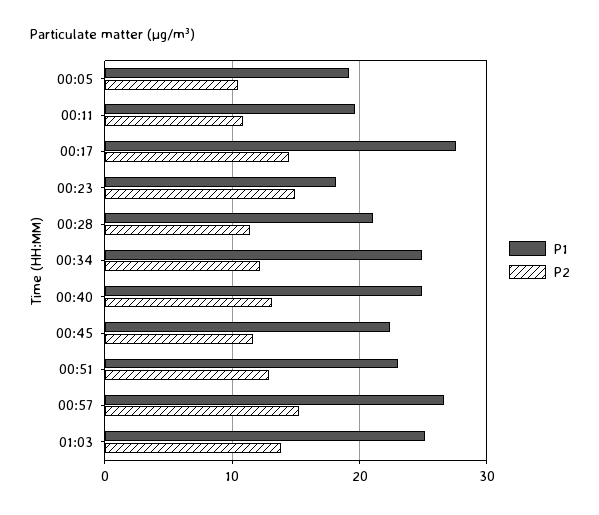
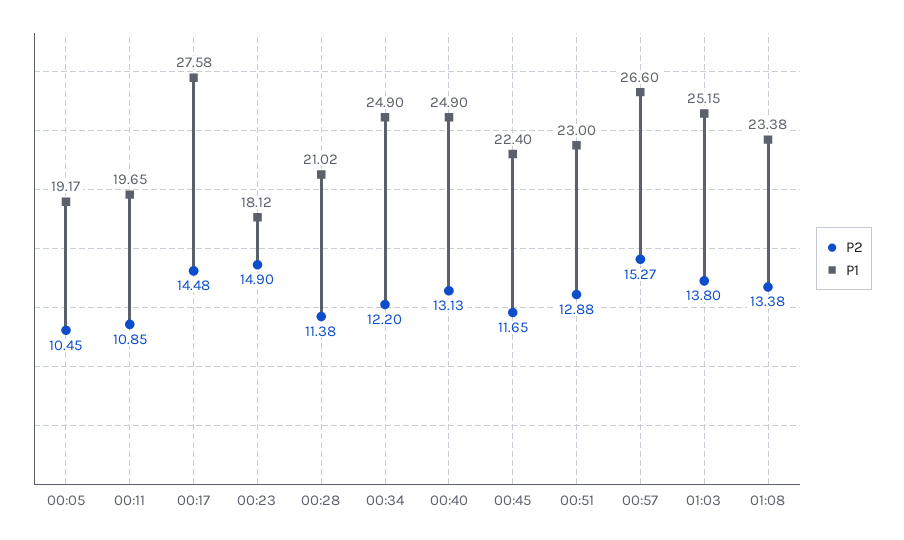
P2, 01:08: none -> 13.38
P1, 01:08: none -> 23.38

